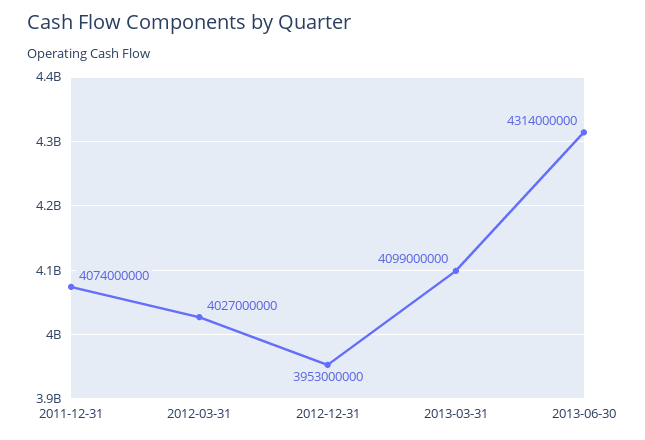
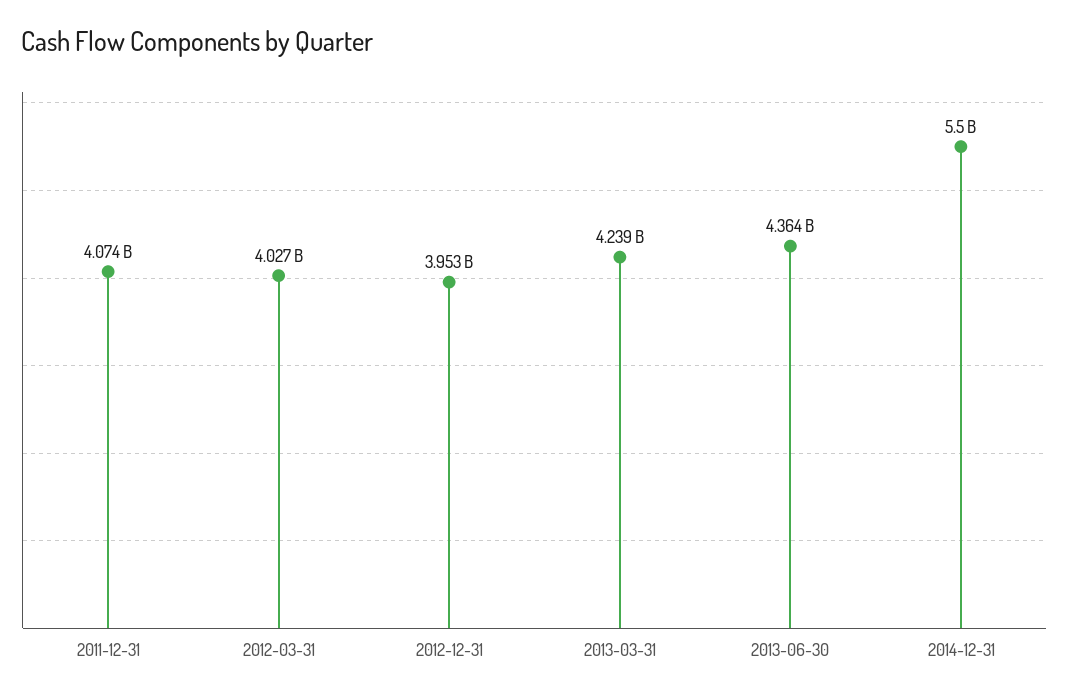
2013-03-31: 4099000000 -> 4239000000
2013-06-30: 4314000000 -> 4364000000
2014-12-31: none -> 5500000000

